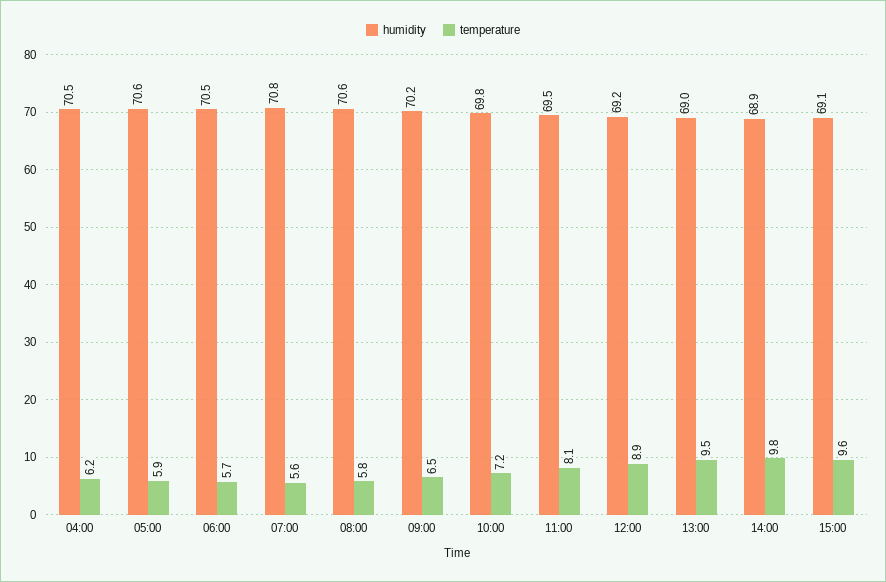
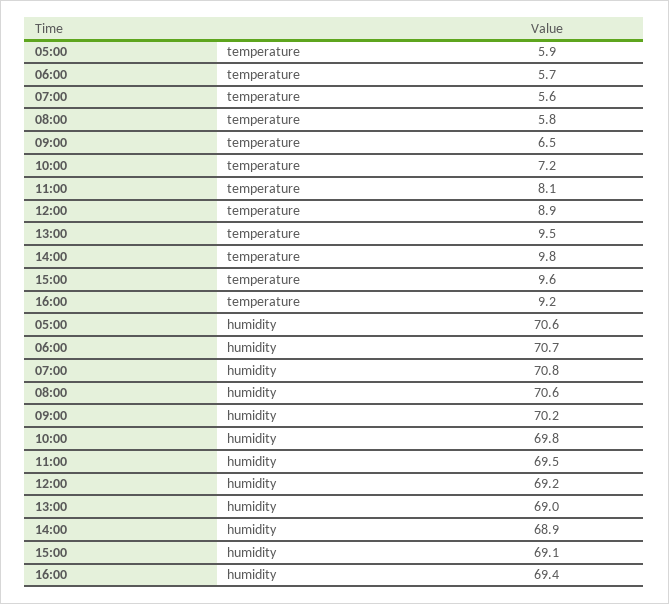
humidity, 04:00: 70.5 -> none
temperature, 04:00: 6.2 -> none
humidity, 06:00: 70.5 -> 70.7
temperature, 16:00: none -> 9.2
humidity, 16:00: none -> 69.4

